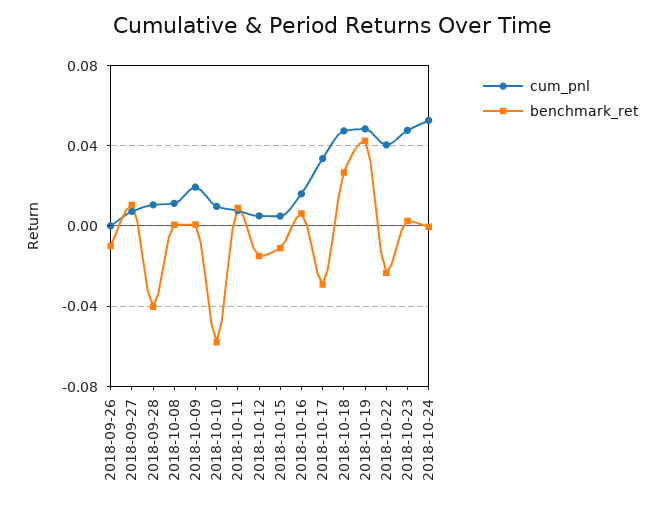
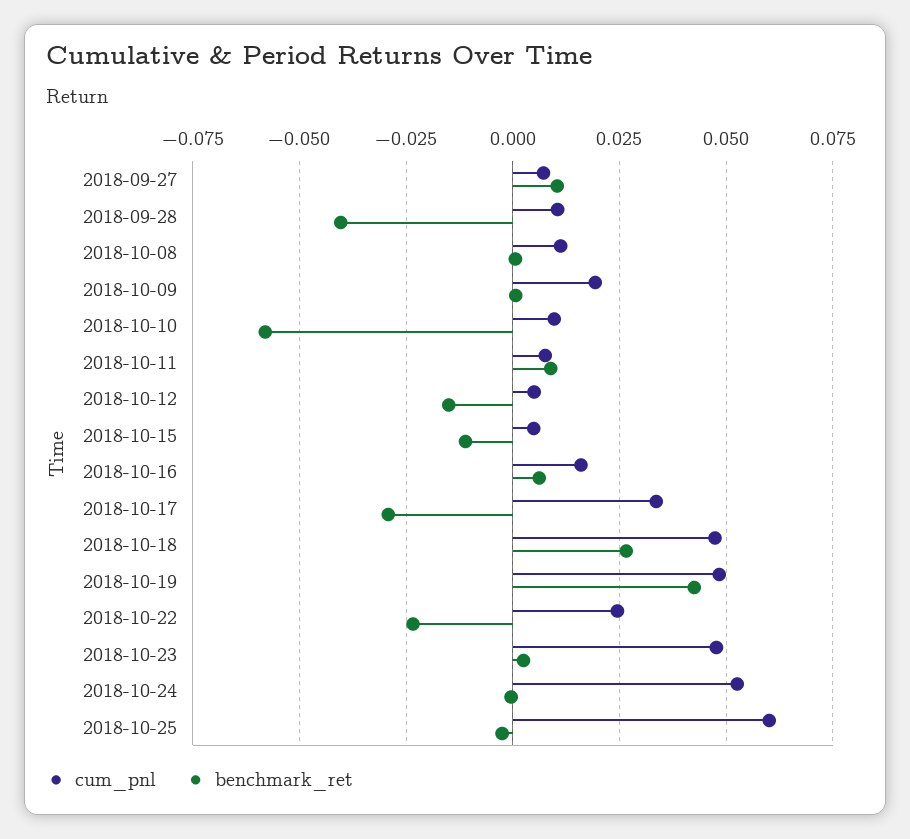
cum_pnl, 2018-09-26: 0 -> none
benchmark_ret, 2018-09-26: -0.01 -> none
cum_pnl, 2018-10-22: 0.04 -> 0.025
cum_pnl, 2018-10-25: none -> 0.06
benchmark_ret, 2018-10-25: none -> -0.0025

